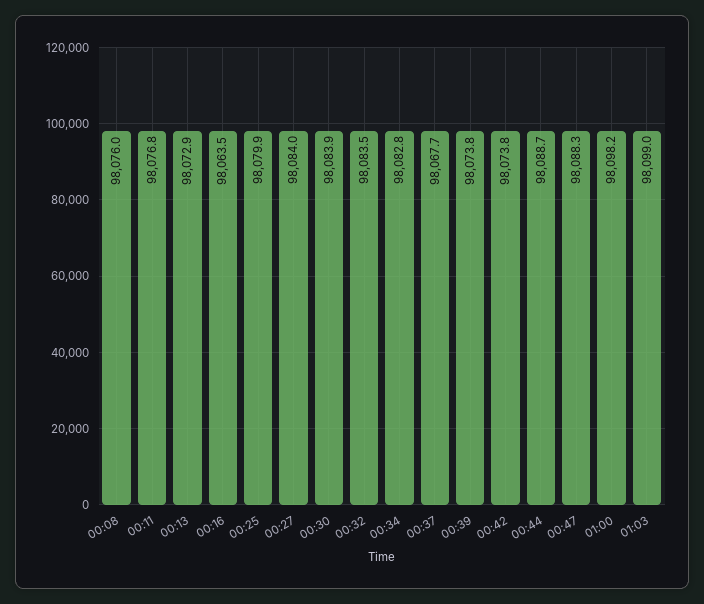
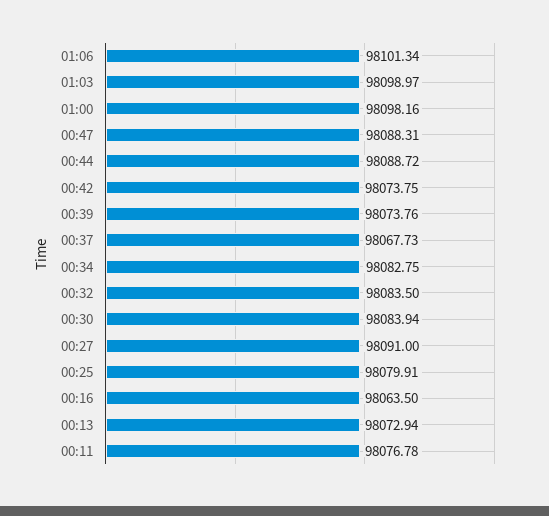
00:08: 98076 -> none
00:27: 98084 -> 98091
01:06: none -> 98101.34

